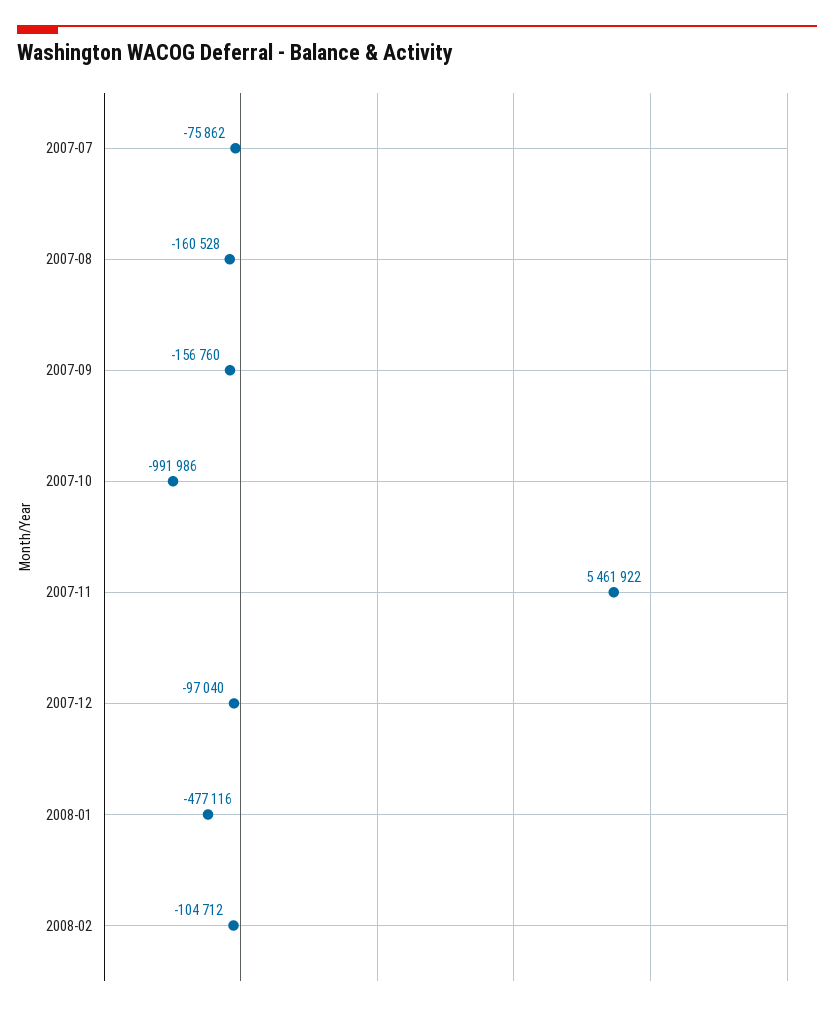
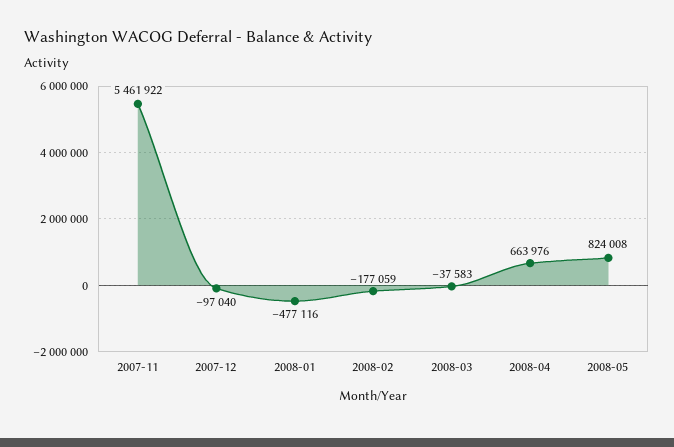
2007-07: -75862 -> none
2007-08: -160528 -> none
2007-09: -156760 -> none
2007-10: -991986 -> none
2008-02: -104712 -> -177059
2008-03: none -> -37583
2008-04: none -> 663976
2008-05: none -> 824008

